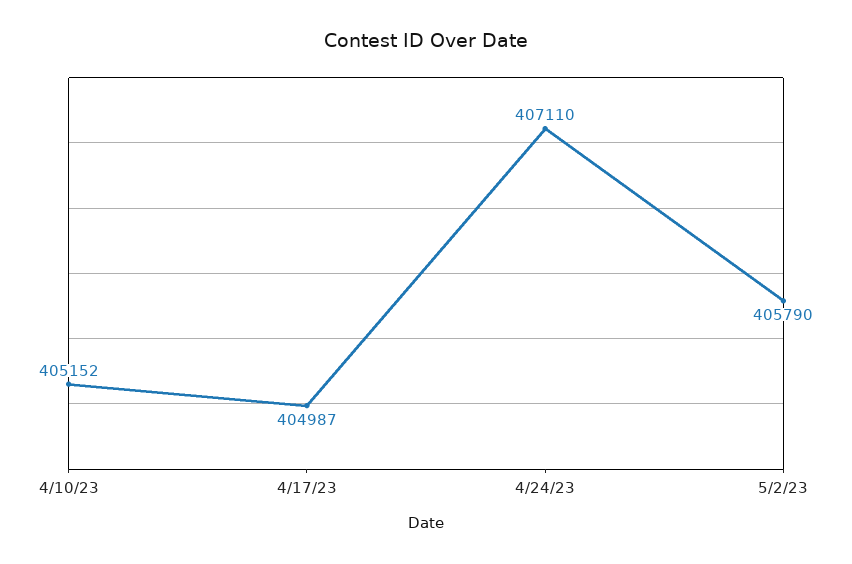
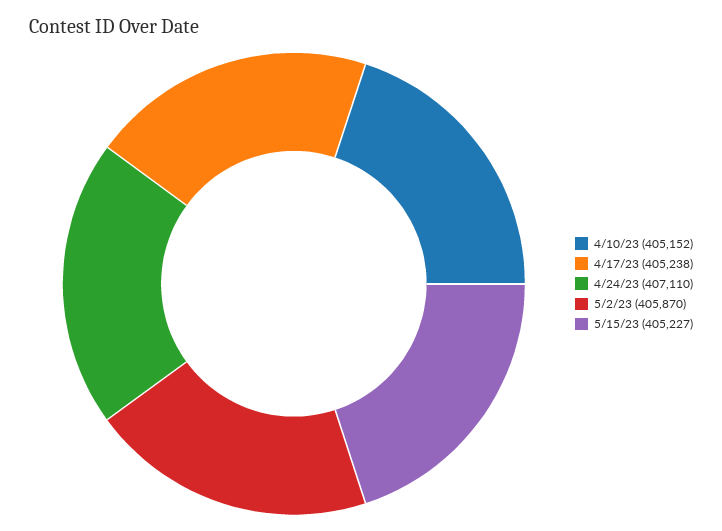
4/17/23: 404987 -> 405238
5/2/23: 405790 -> 405870
5/15/23: none -> 405227

